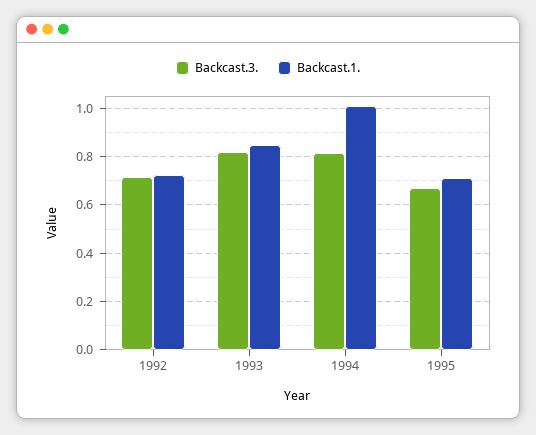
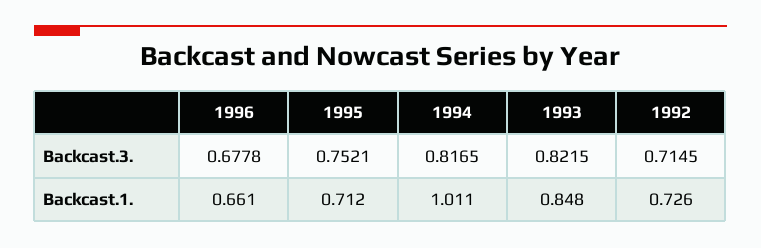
Backcast.3., 1995: 0.675 -> 0.7521
Backcast.3., 1996: none -> 0.6778
Backcast.1., 1996: none -> 0.661

